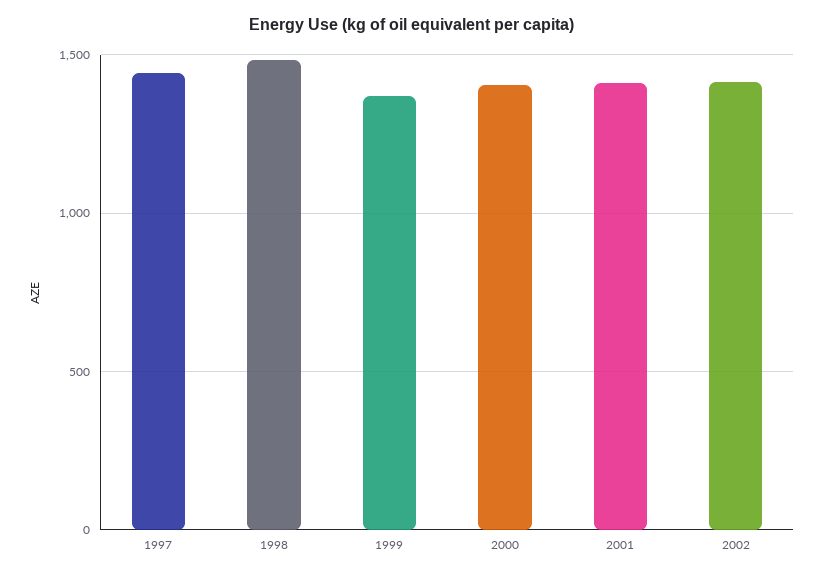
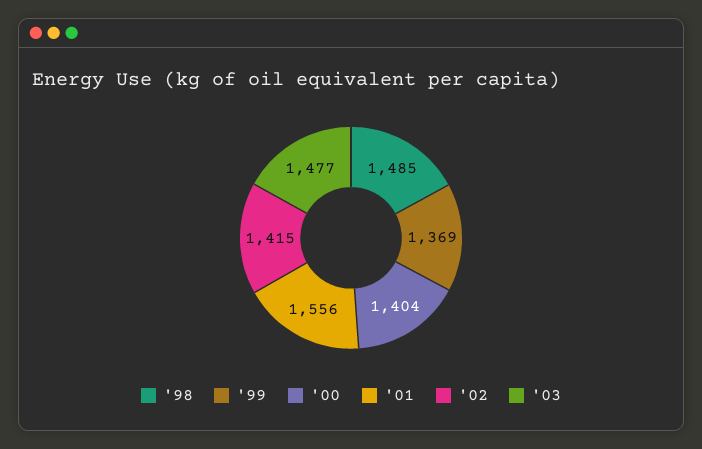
1997: 1450 -> none
2001: 1400 -> 1556
'03: none -> 1477

